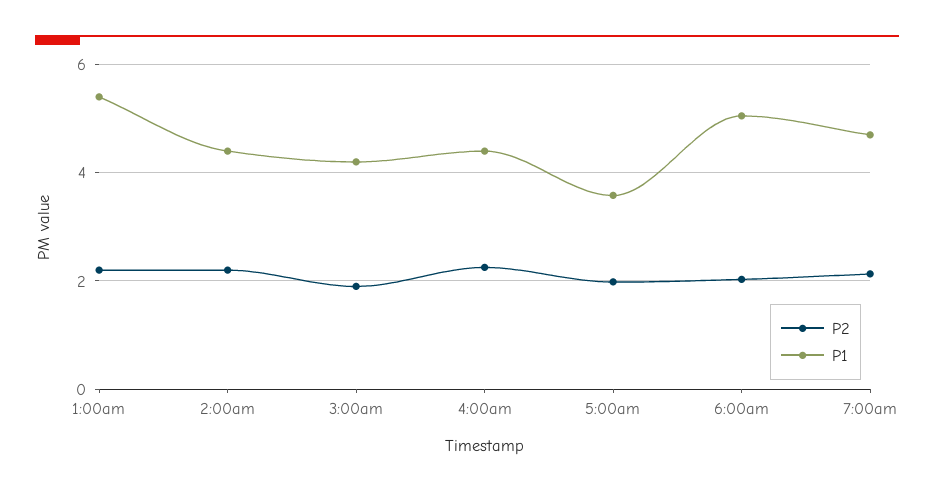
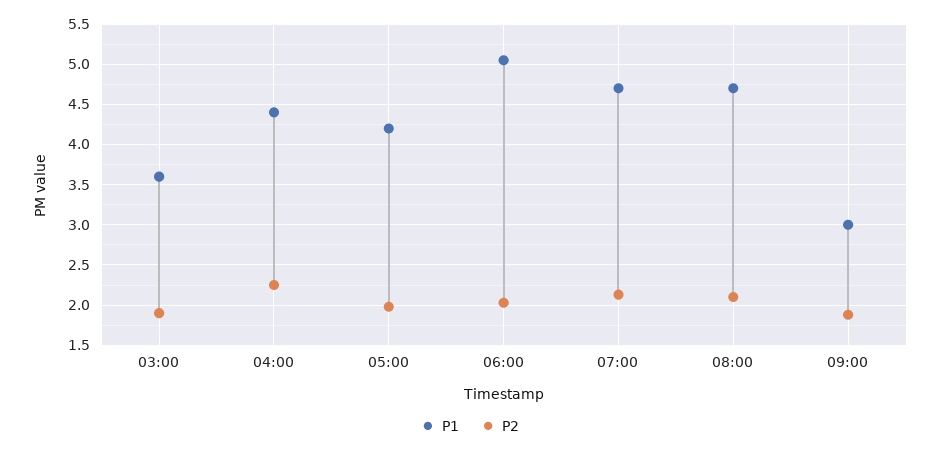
P2, 1:00am: 2.2 -> none
P1, 1:00am: 5.4 -> none
P2, 2:00am: 2.2 -> none
P1, 2:00am: 4.4 -> none
P1, 3:00am: 4.2 -> 3.6
P1, 5:00am: 3.6 -> 4.2
P1, 08:00: none -> 4.7
P2, 08:00: none -> 2.1
P1, 09:00: none -> 3
P2, 09:00: none -> 1.9

